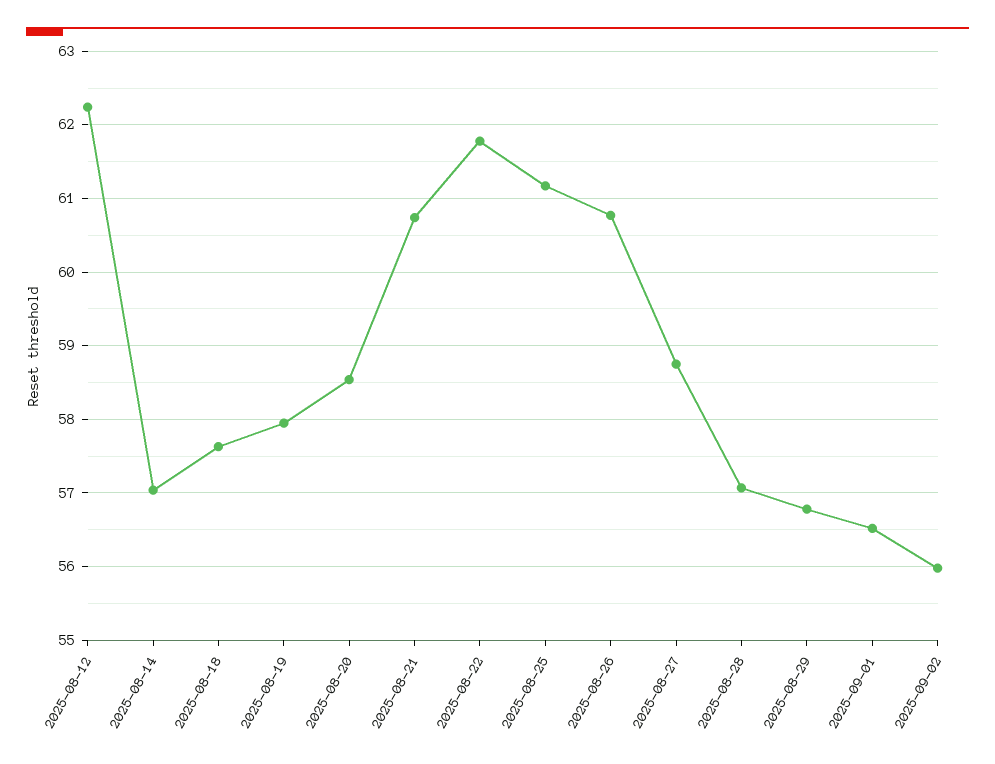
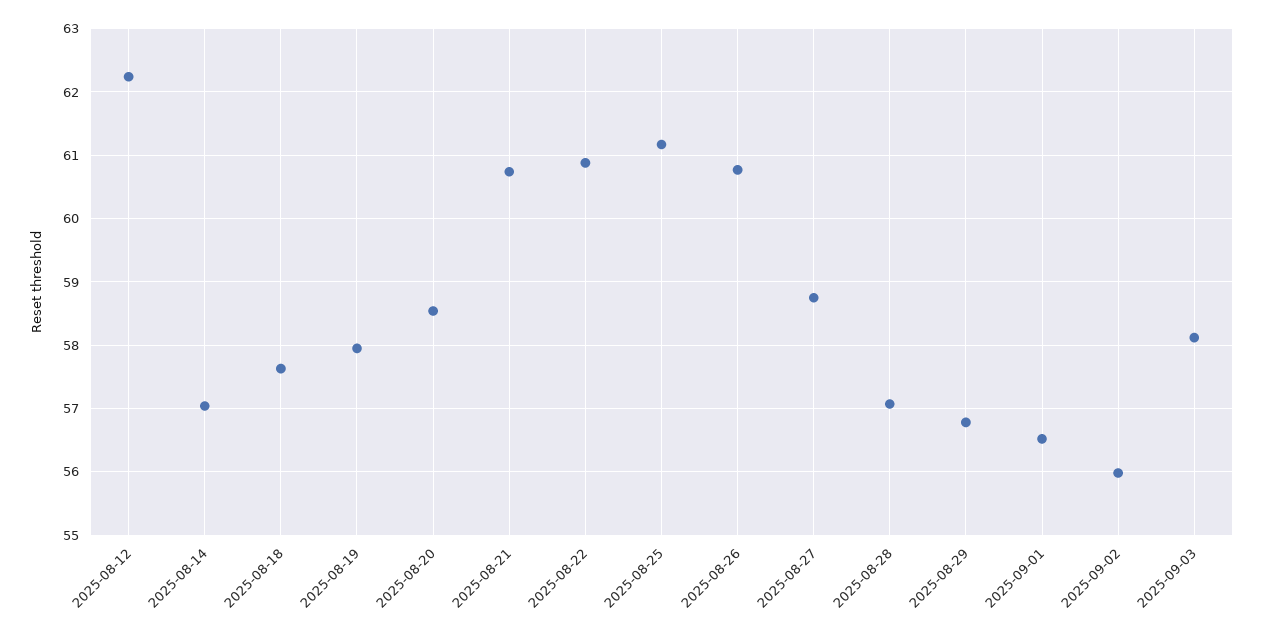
2025-08-22: 61.8 -> 60.9
2025-09-03: none -> 58.1

